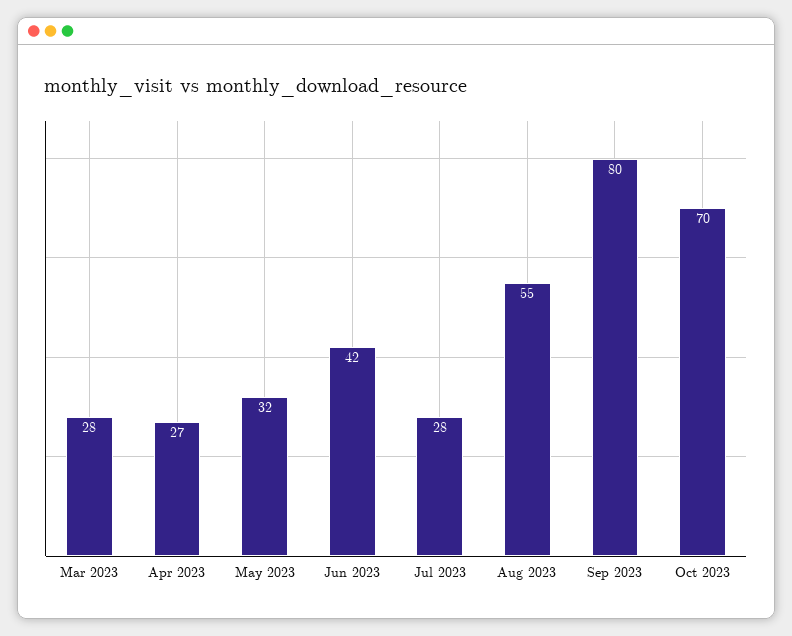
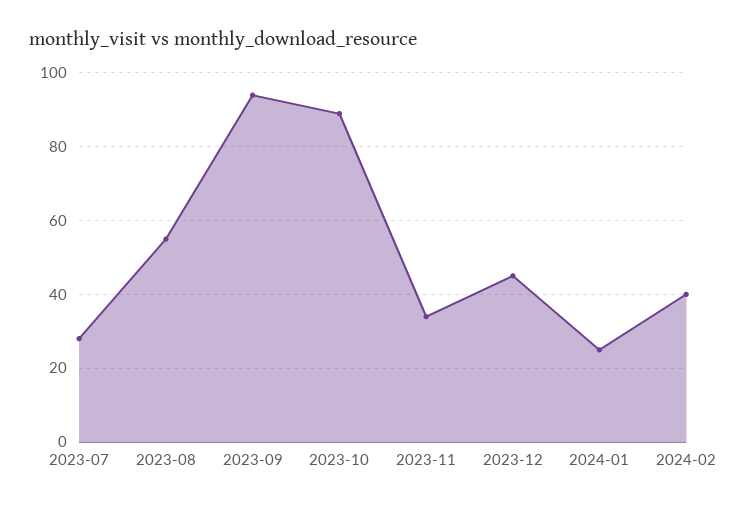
Mar 2023: 28 -> none
Apr 2023: 27 -> none
May 2023: 32 -> none
Jun 2023: 42 -> none
Sep 2023: 80 -> 95
Oct 2023: 70 -> 90
2023-11: none -> 35
2023-12: none -> 45
2024-01: none -> 25
2024-02: none -> 40

